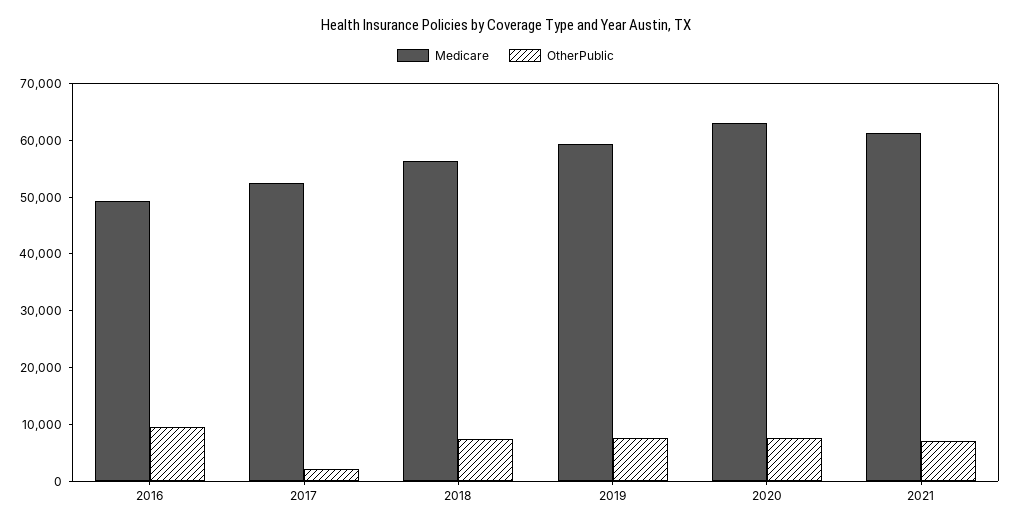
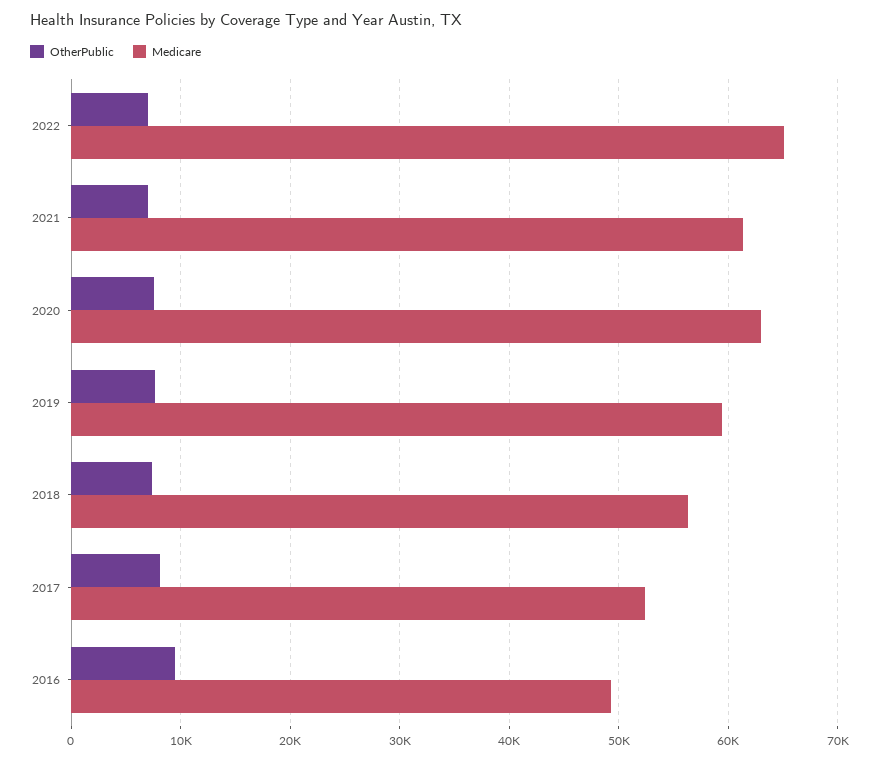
OtherPublic, 2017: 2000 -> 8000
OtherPublic, 2022: none -> 7000
Medicare, 2022: none -> 65000

